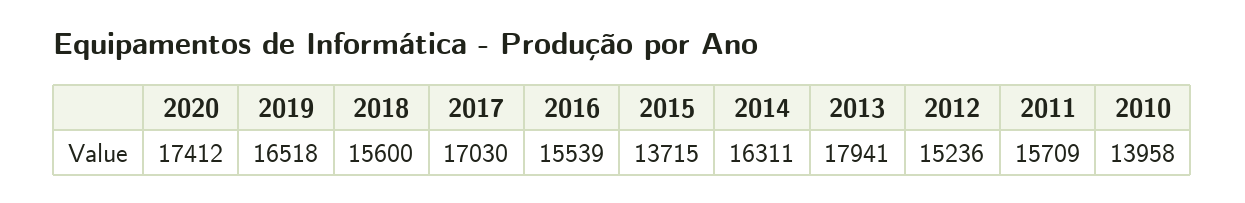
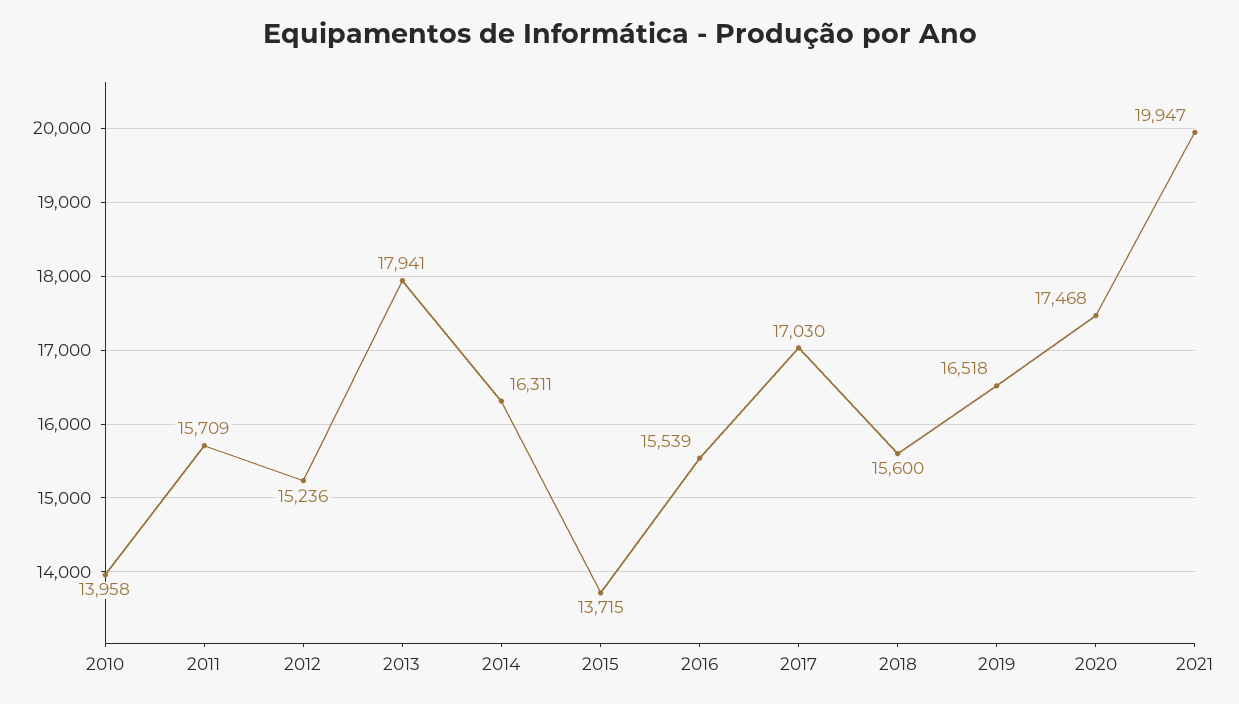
2020: 17412 -> 17468
2021: none -> 19947

